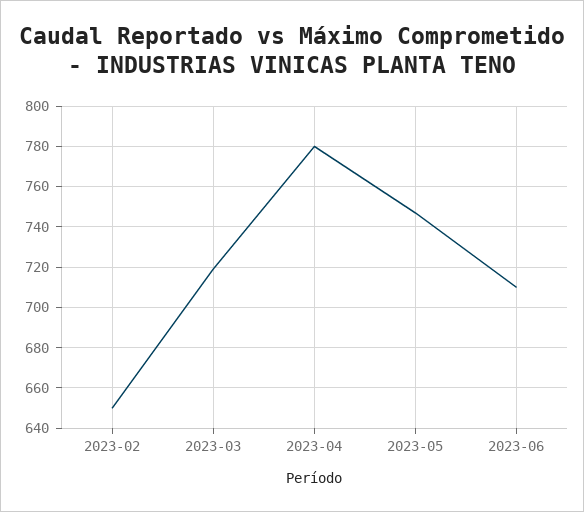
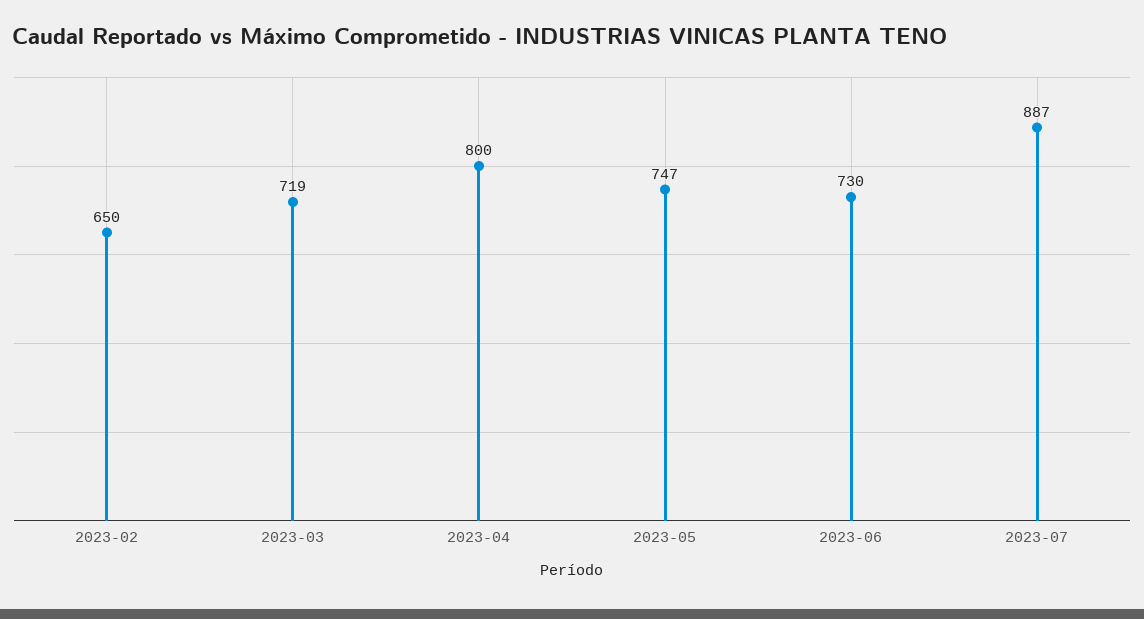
2023-04: 780 -> 800
2023-06: 710 -> 730
2023-07: none -> 887

